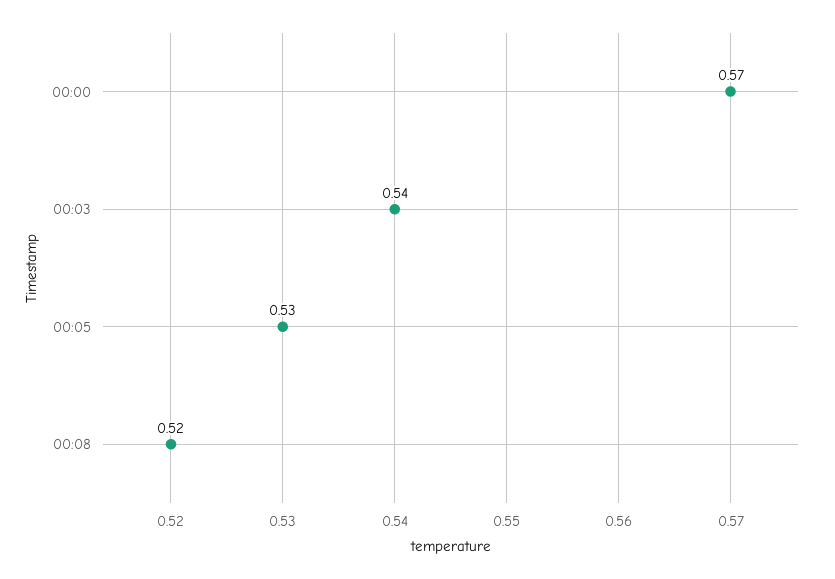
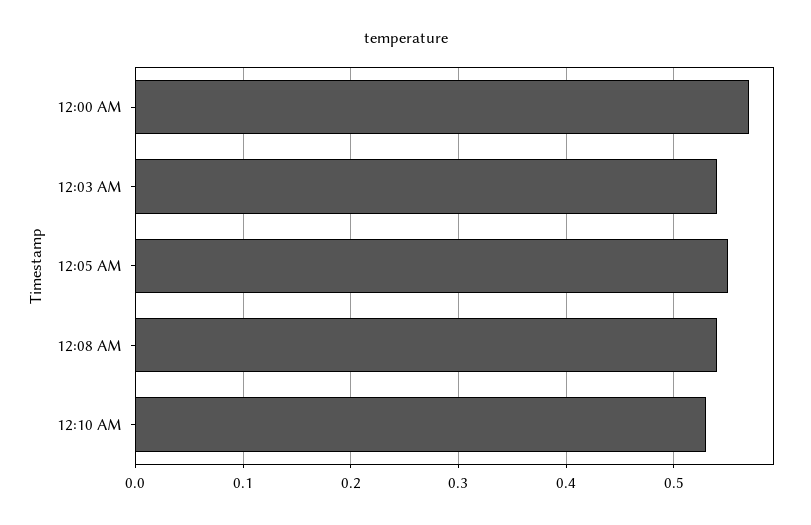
00:05: 0.53 -> 0.55
00:08: 0.52 -> 0.54
12:10 AM: none -> 0.53

